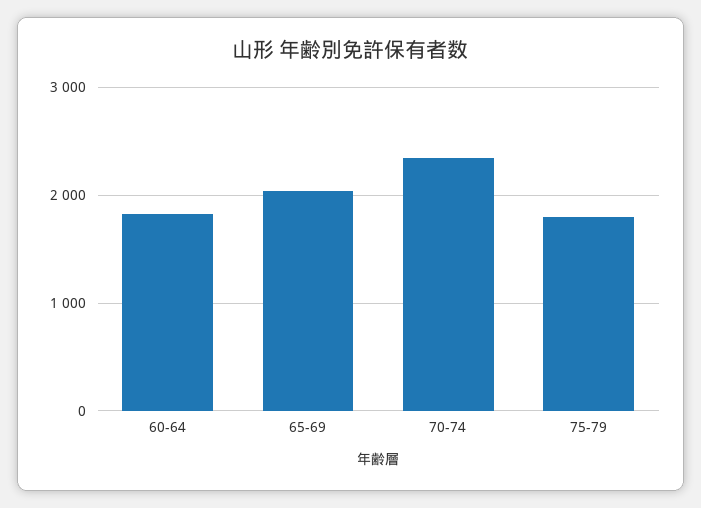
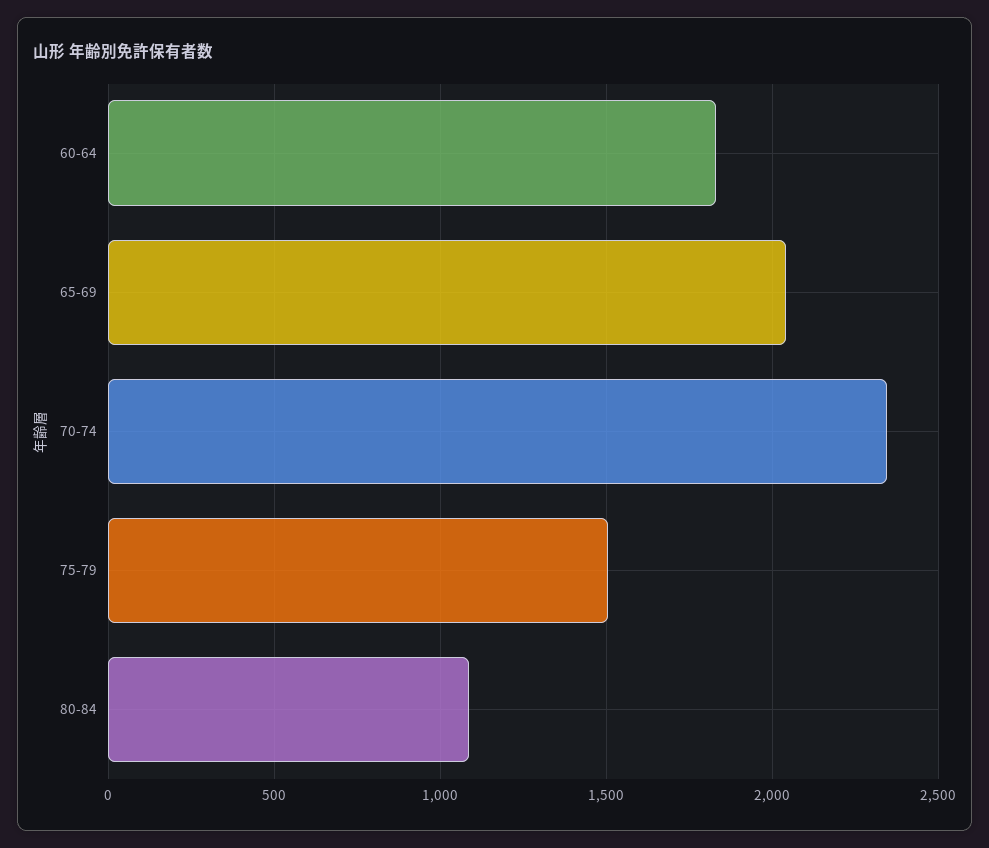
75-79: 1800 -> 1500
80-84: none -> 1100

